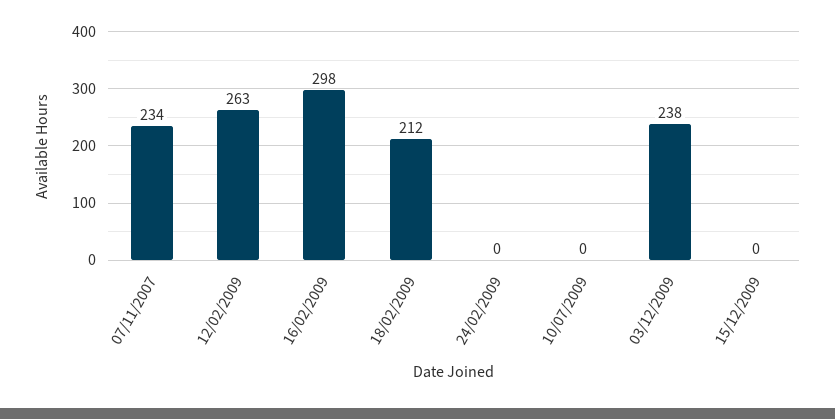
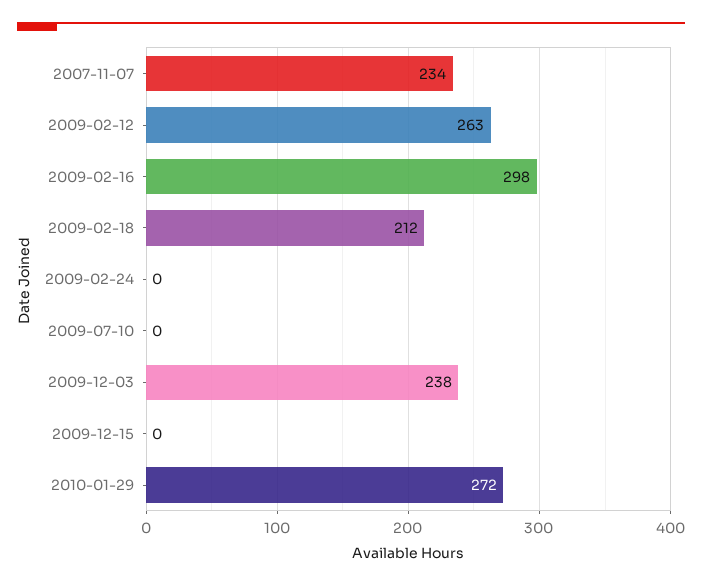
2010-01-29: none -> 272

